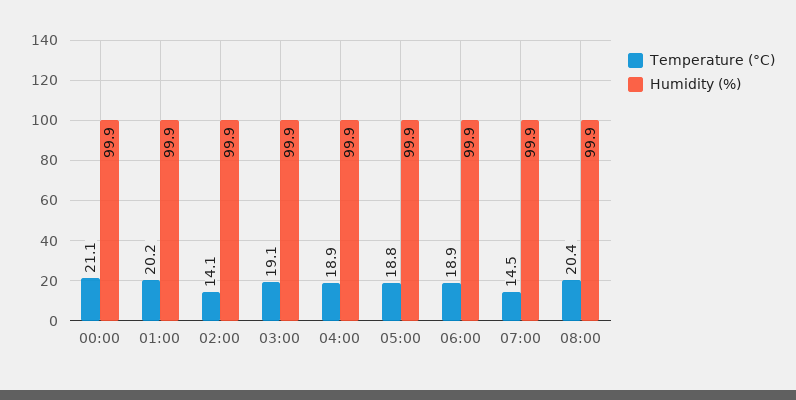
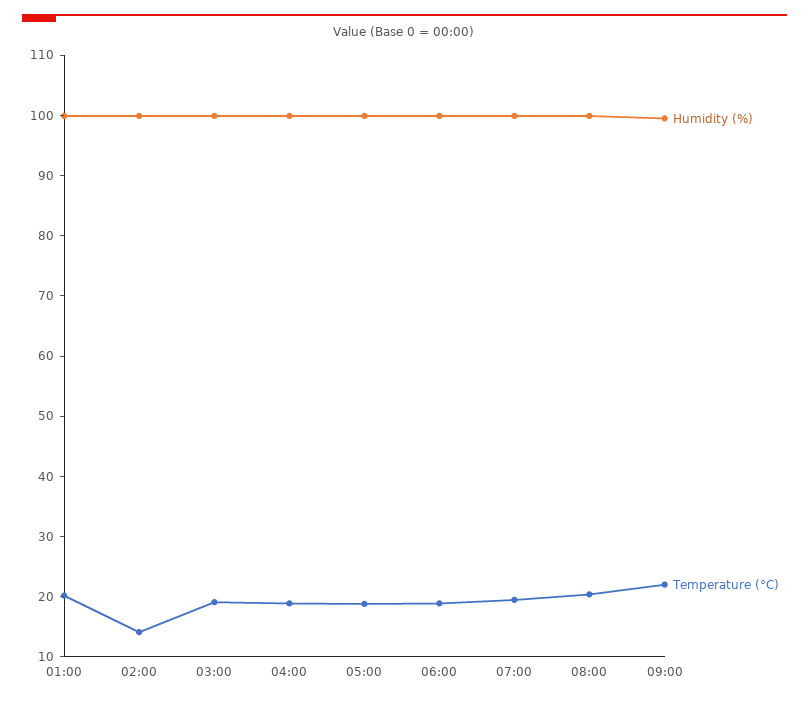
Temperature (°C), 00:00: 21.1 -> none
Humidity (%), 00:00: 99.9 -> none
Temperature (°C), 07:00: 14.5 -> 20
Humidity (%), 09:00: none -> 100
Temperature (°C), 09:00: none -> 22

